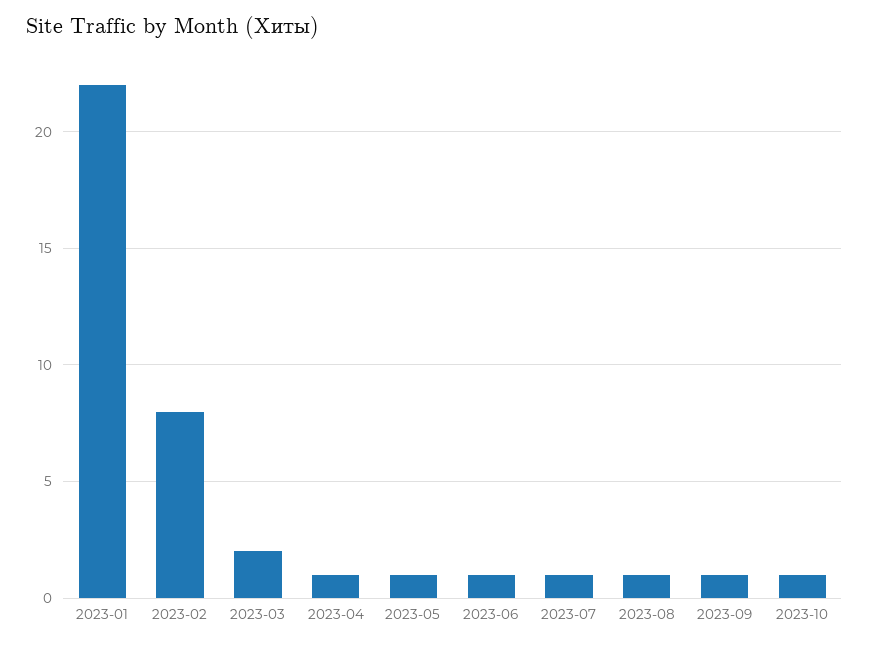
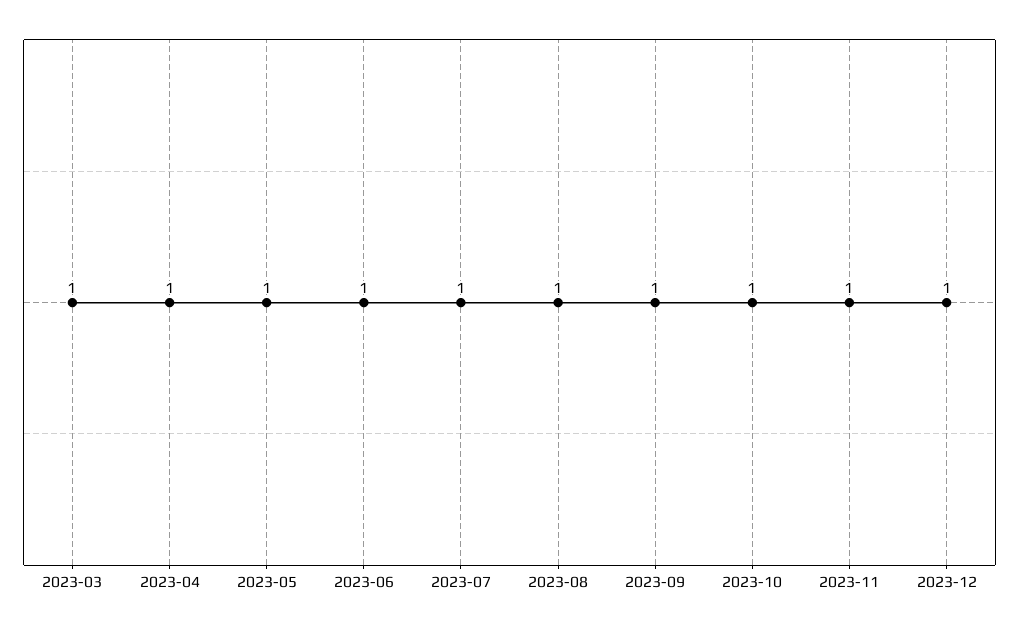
2023-01: 22 -> none
2023-02: 8 -> none
2023-03: 2 -> 1
2023-11: none -> 1
2023-12: none -> 1

